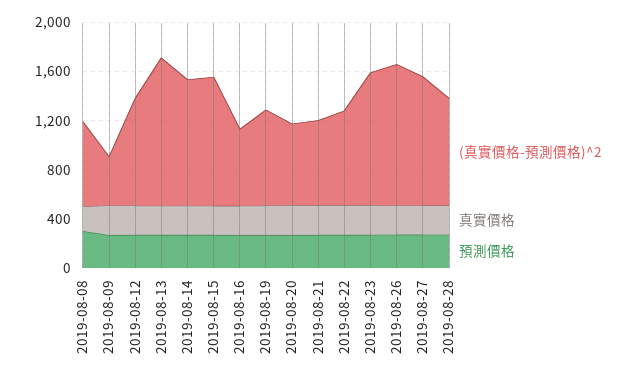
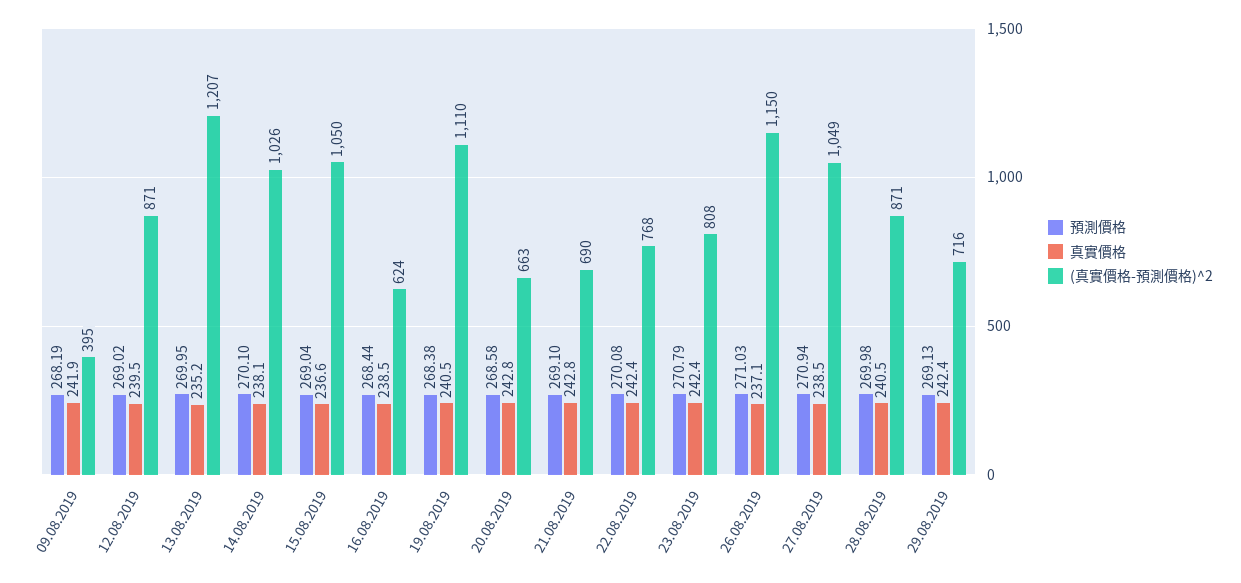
(真實價格-預測價格)^2, 2019-08-08: 700 -> none
真實價格, 2019-08-08: 200 -> none
預測價格, 2019-08-08: 300 -> none
(真實價格-預測價格)^2, 2019-08-19: 800 -> 1110
(真實價格-預測價格)^2, 2019-08-23: 1100 -> 808
預測價格, 29.08.2019: none -> 269.13
真實價格, 29.08.2019: none -> 242.4
(真實價格-預測價格)^2, 29.08.2019: none -> 716

